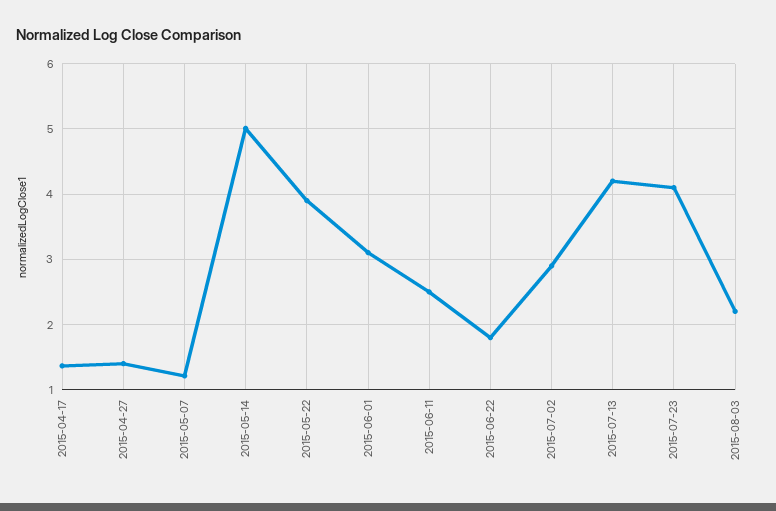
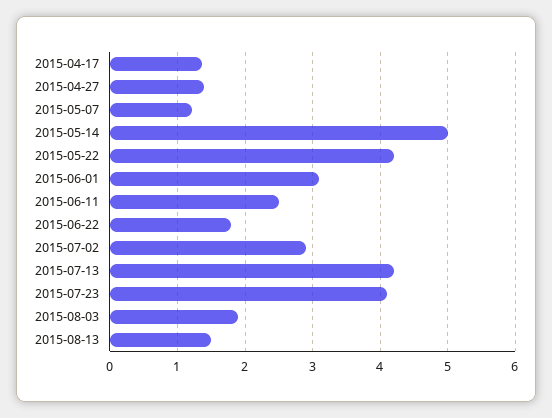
2015-05-22: 3.9 -> 4.2
2015-08-03: 2.2 -> 1.9
2015-08-13: none -> 1.5

